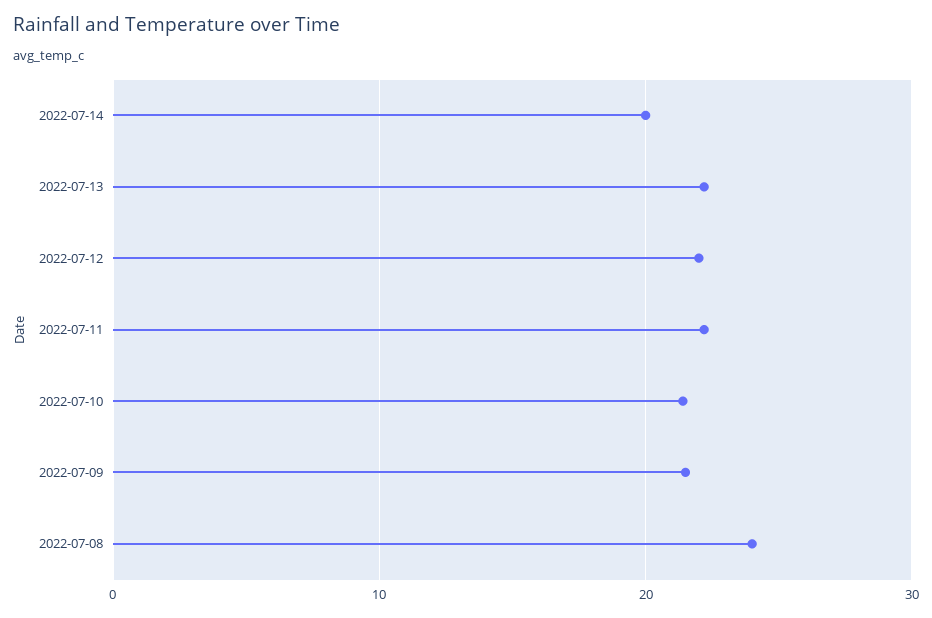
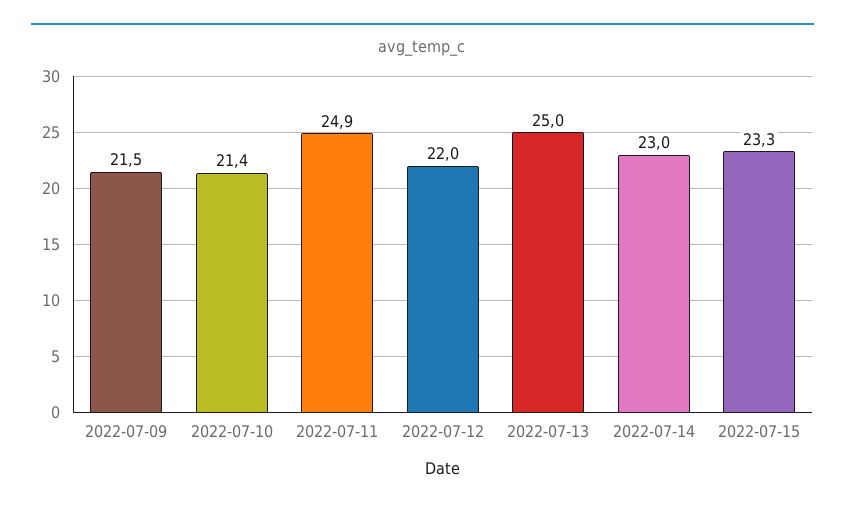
2022-07-14: 20 -> 23
2022-07-13: 22 -> 25
2022-07-11: 22 -> 24.9
2022-07-08: 24 -> none
2022-07-15: none -> 23.3

